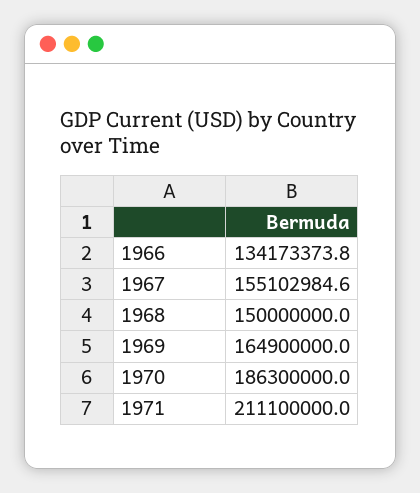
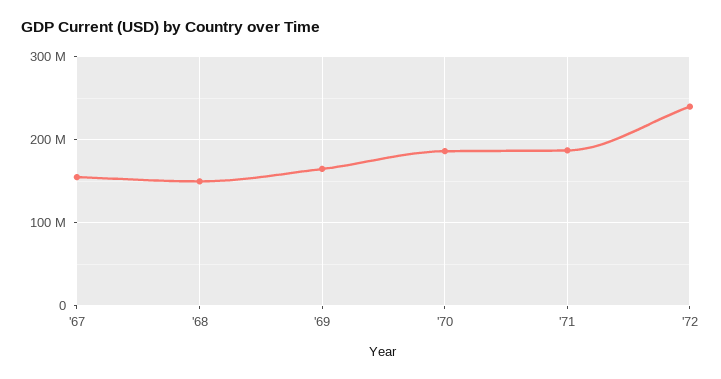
1966: 134173373.8 -> none
1971: 211100000 -> 190000000
'72: none -> 240000000

